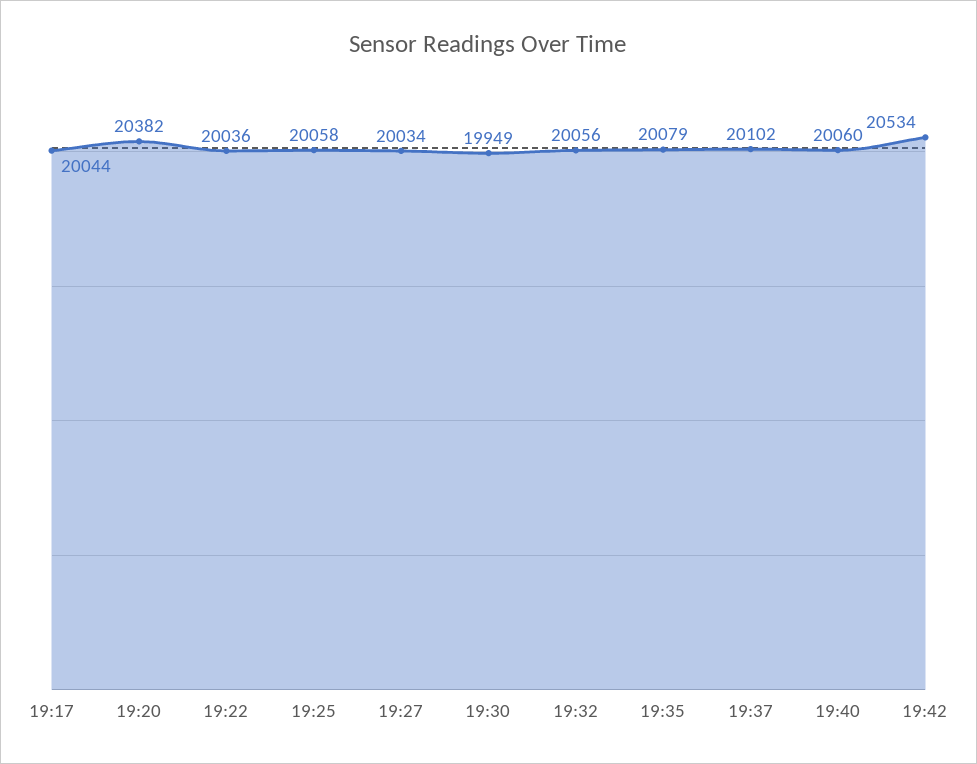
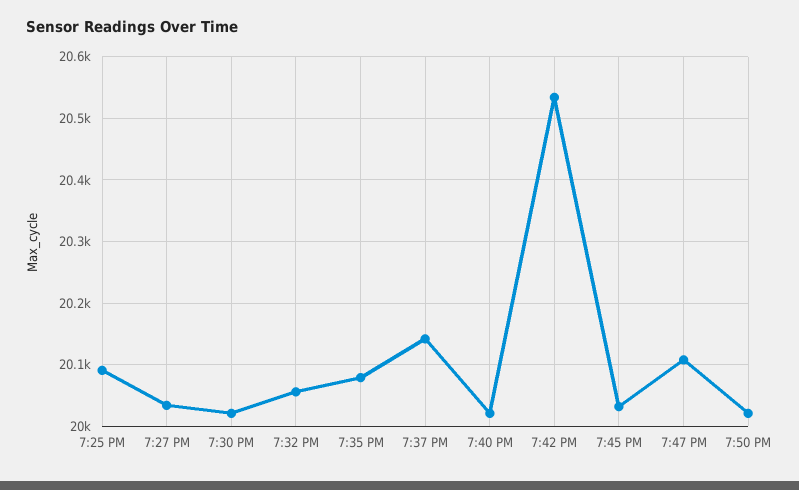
19:17: 20044 -> none
19:20: 20382 -> none
19:22: 20036 -> none
19:25: 20058 -> 20090
19:30: 19949 -> 20020
19:37: 20102 -> 20140
19:40: 20060 -> 20020
7:45 PM: none -> 20030
7:47 PM: none -> 20110
7:50 PM: none -> 20020

